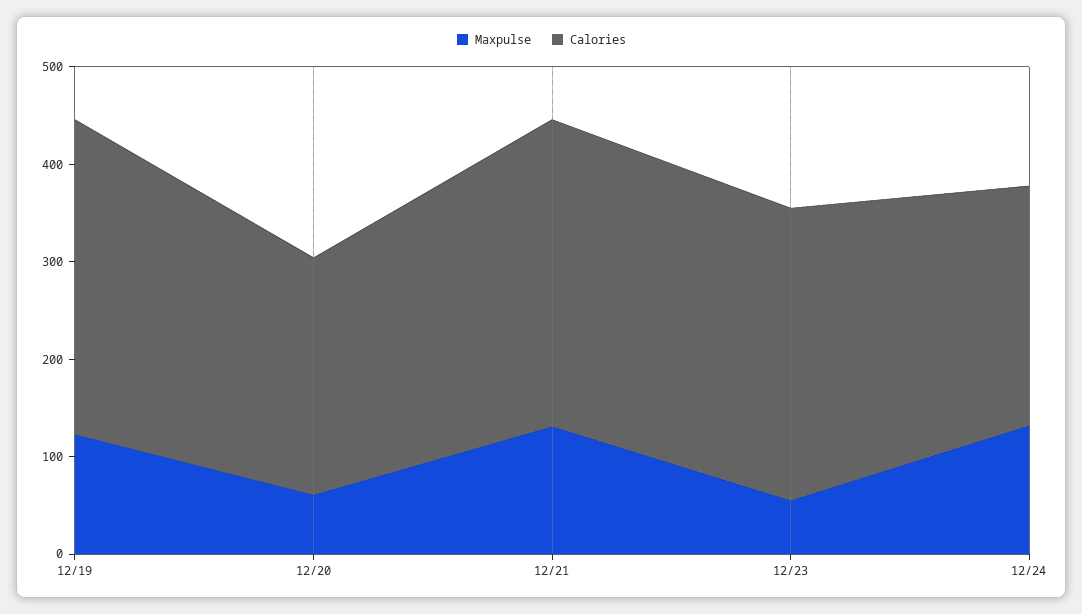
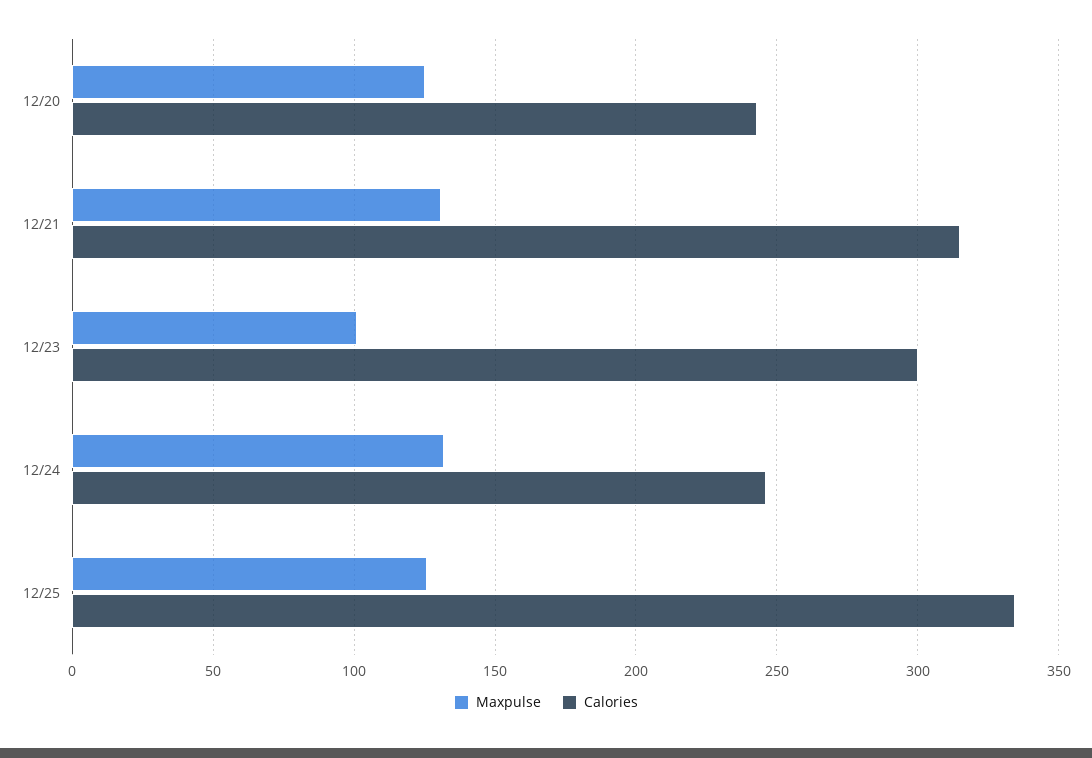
Maxpulse, 12/19: 120 -> none
Calories, 12/19: 320 -> none
Maxpulse, 12/20: 60 -> 125
Maxpulse, 12/23: 60 -> 100
Maxpulse, 12/25: none -> 125
Calories, 12/25: none -> 335

